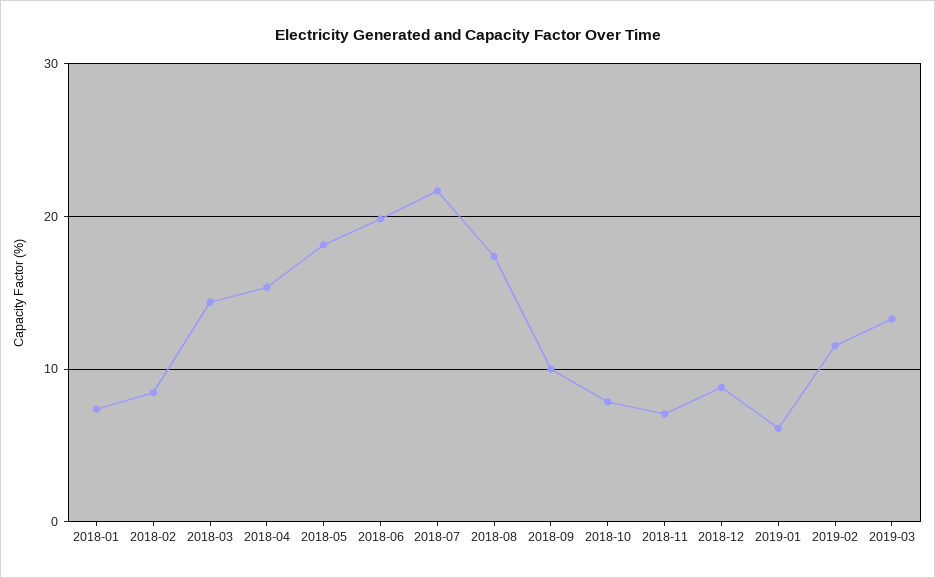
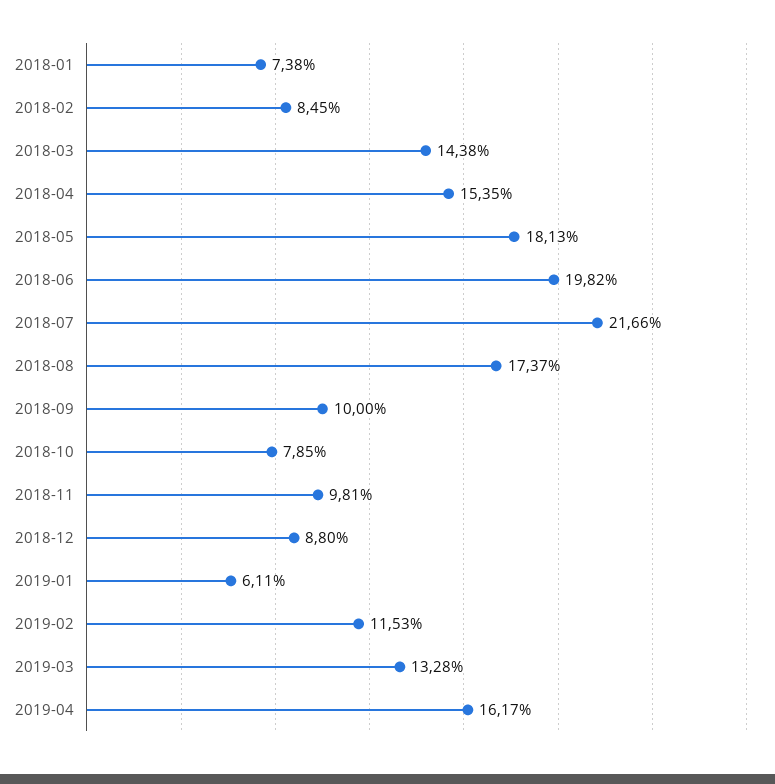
2018-11: 7 -> 9.81
2019-04: none -> 16.17

